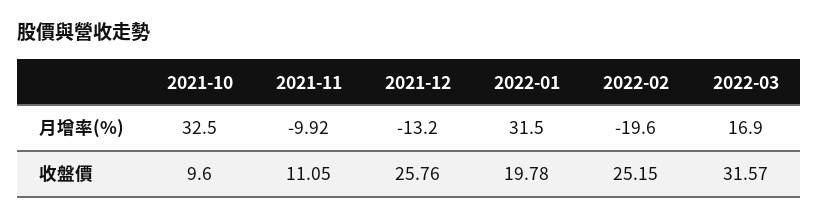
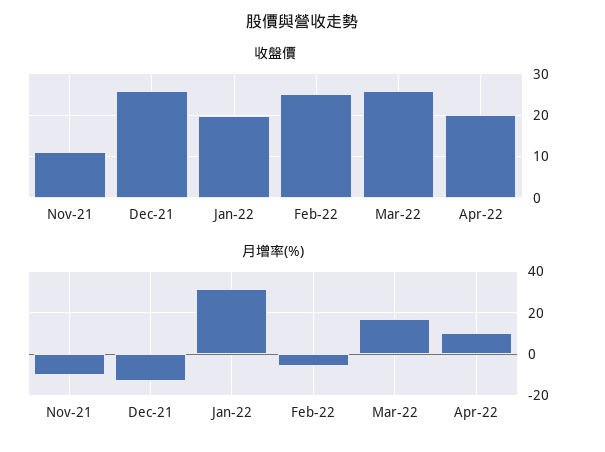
月增率(%), 2021-10: 32.5 -> none
月增率(%), 2022-02: -19.6 -> -5
收盤價, 2021-10: 9.6 -> none
收盤價, 2022-03: 31.57 -> 26
收盤價, Apr-22: none -> 20
月增率(%), Apr-22: none -> 10

